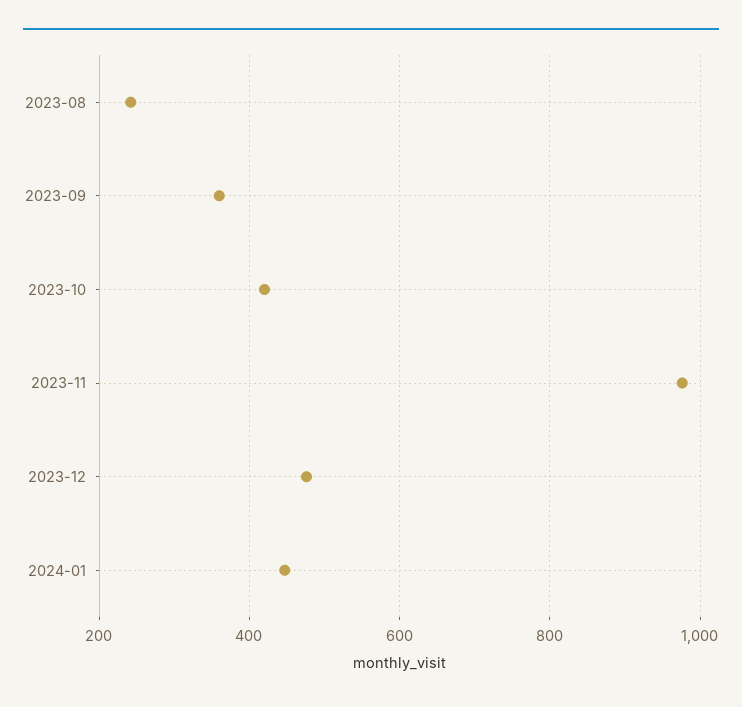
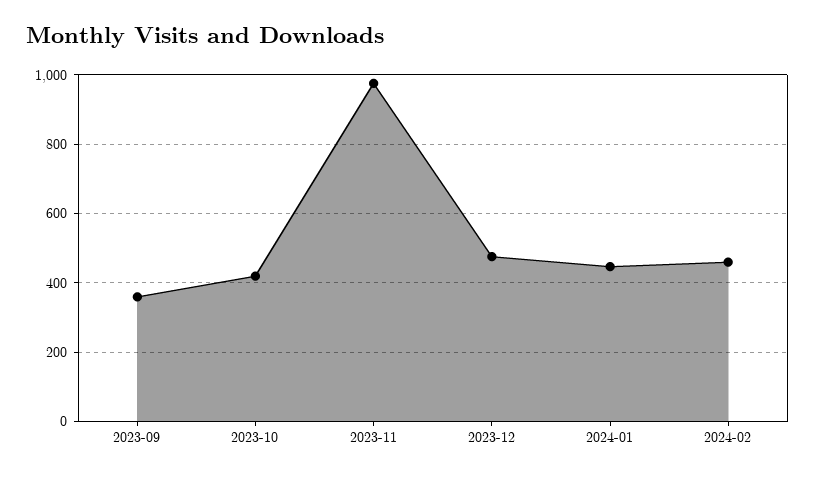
2023-08: 240 -> none
2024-02: none -> 460

